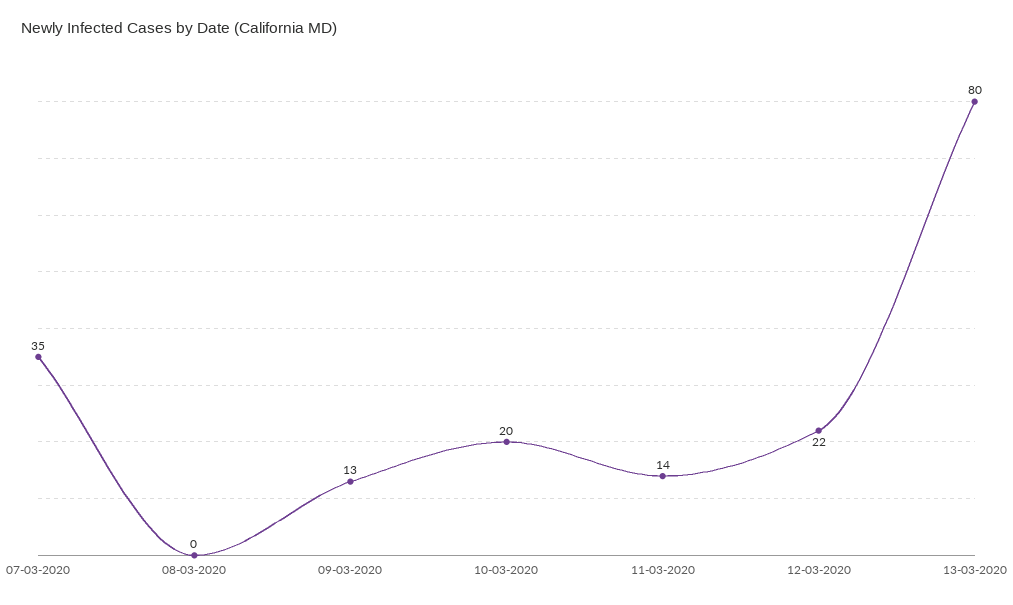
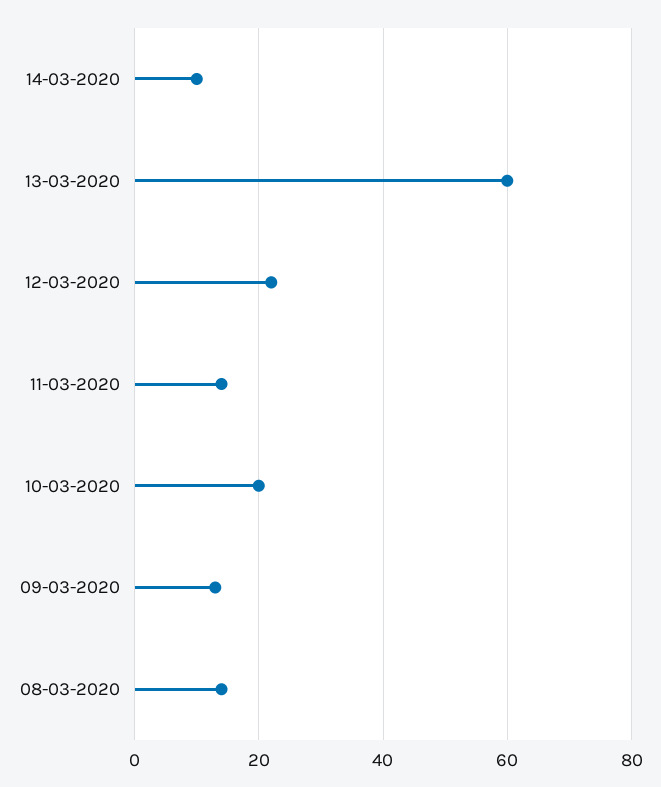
07-03-2020: 35 -> none
08-03-2020: 0 -> 15
13-03-2020: 80 -> 60
14-03-2020: none -> 10

